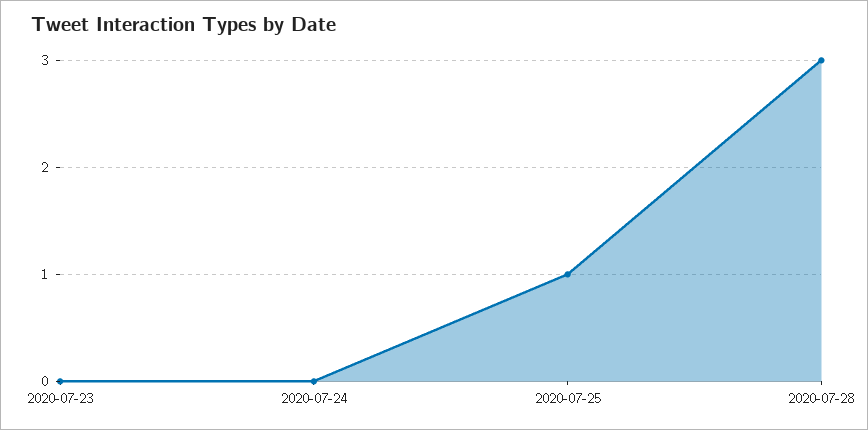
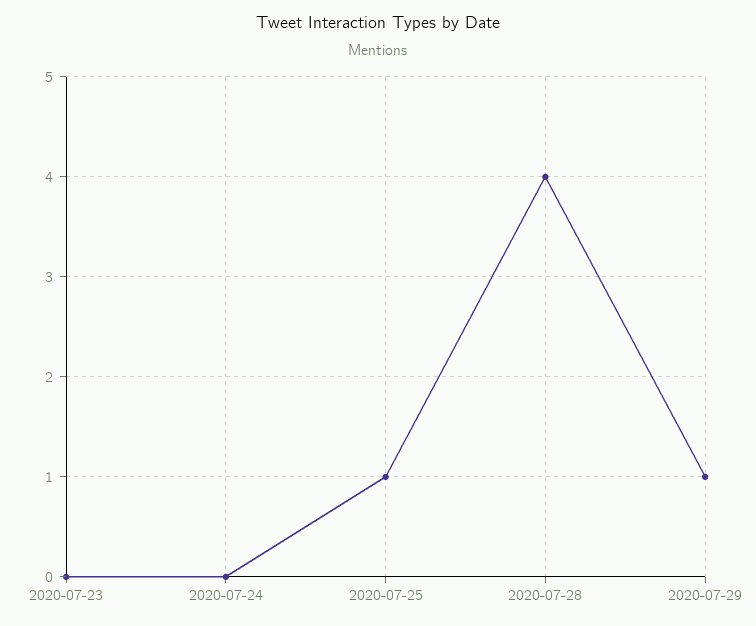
2020-07-28: 3 -> 4
2020-07-29: none -> 1

